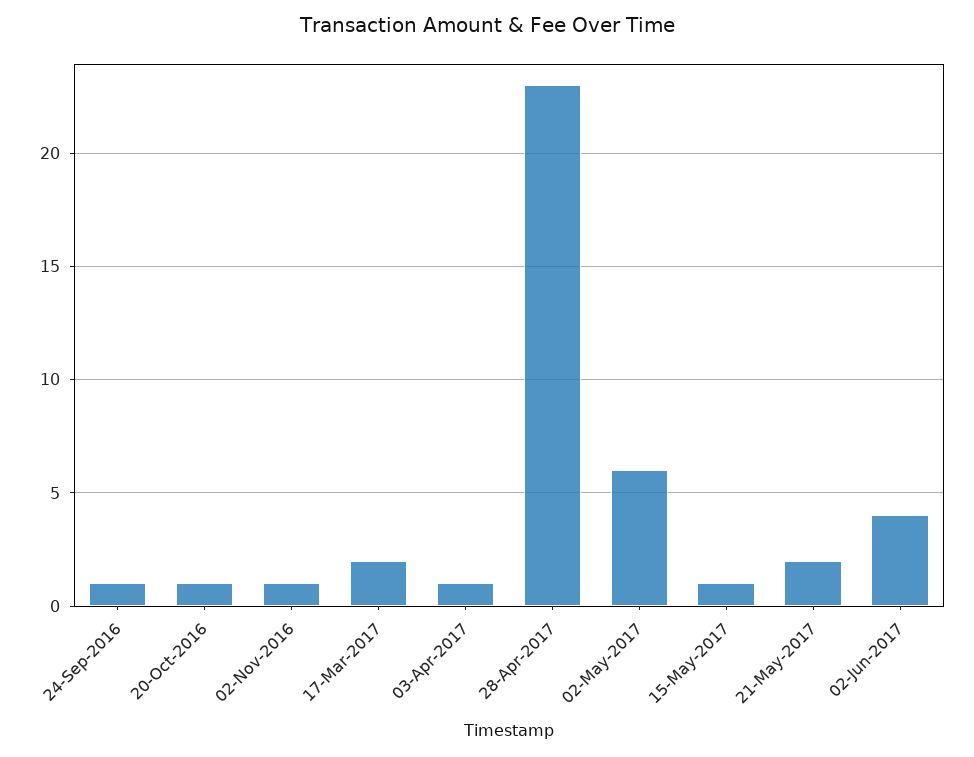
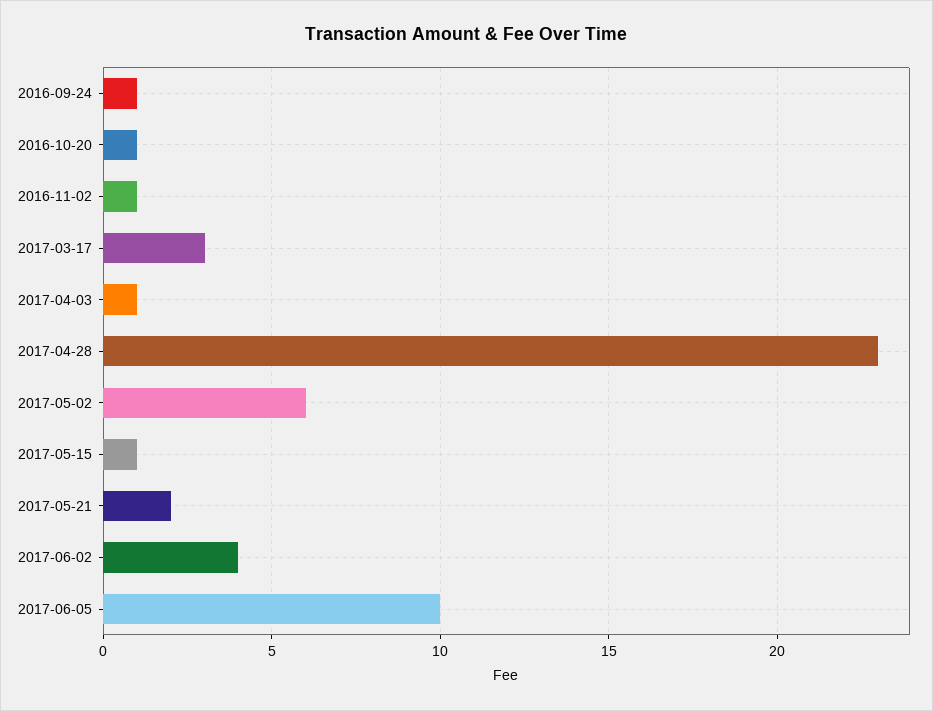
17-Mar-2017: 2 -> 3
2017-06-05: none -> 10

